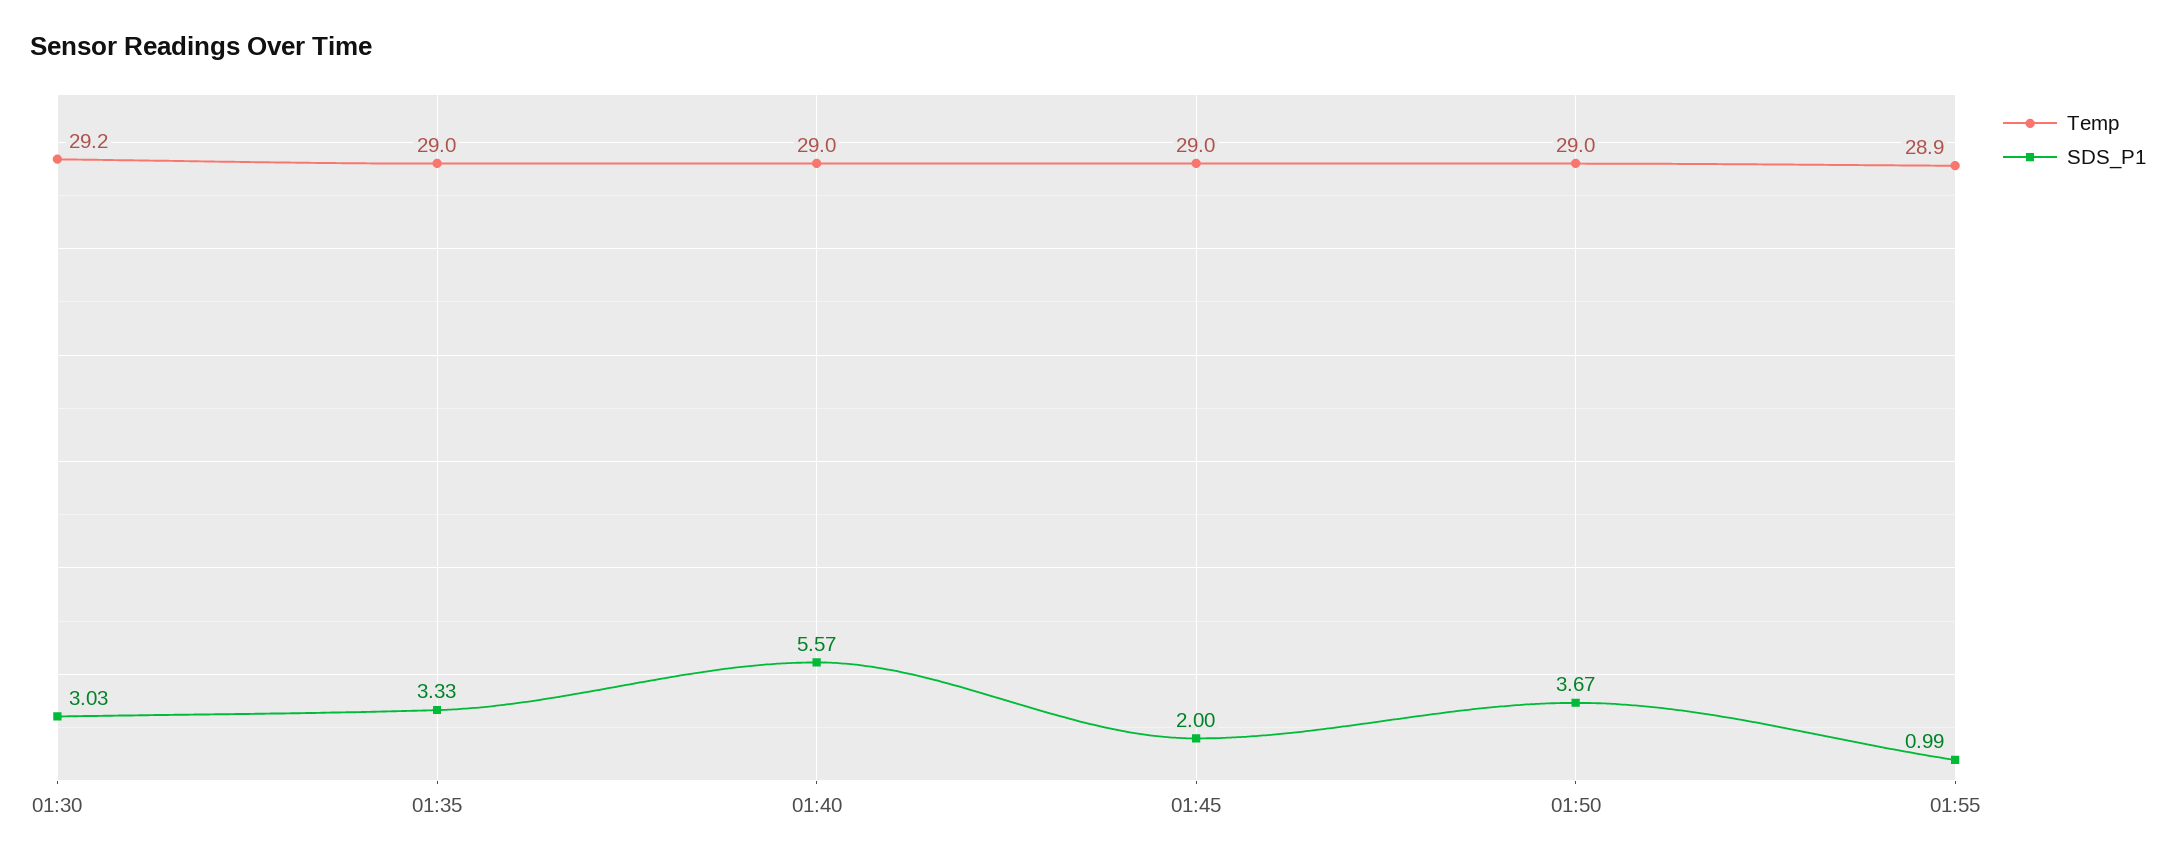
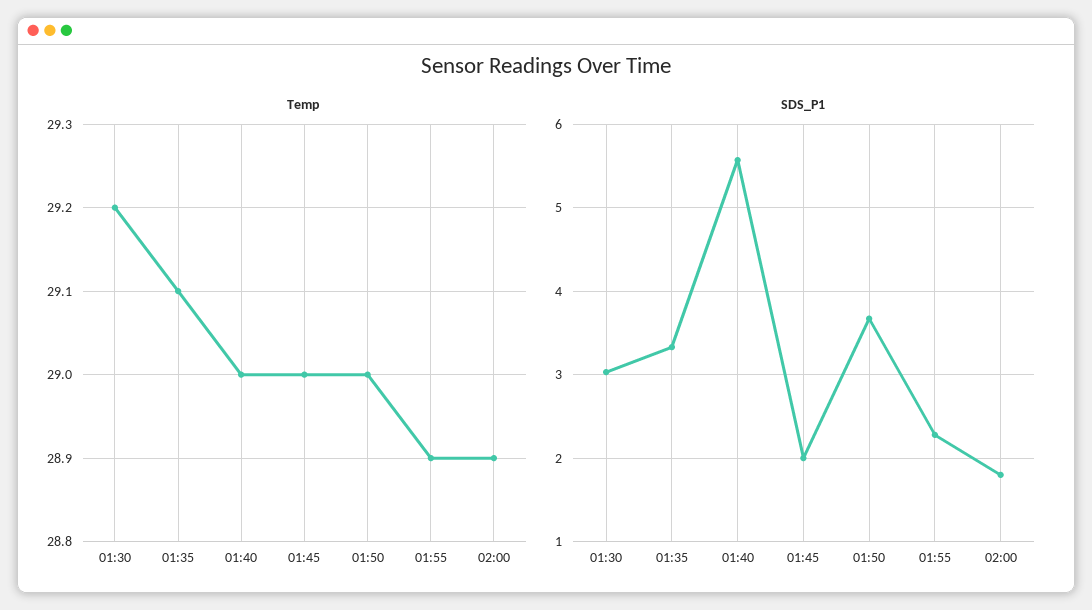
Temp, 01:35: 29 -> 29.1
SDS_P1, 01:55: 0.99 -> 2.3
Temp, 02:00: none -> 28.9
SDS_P1, 02:00: none -> 1.8

